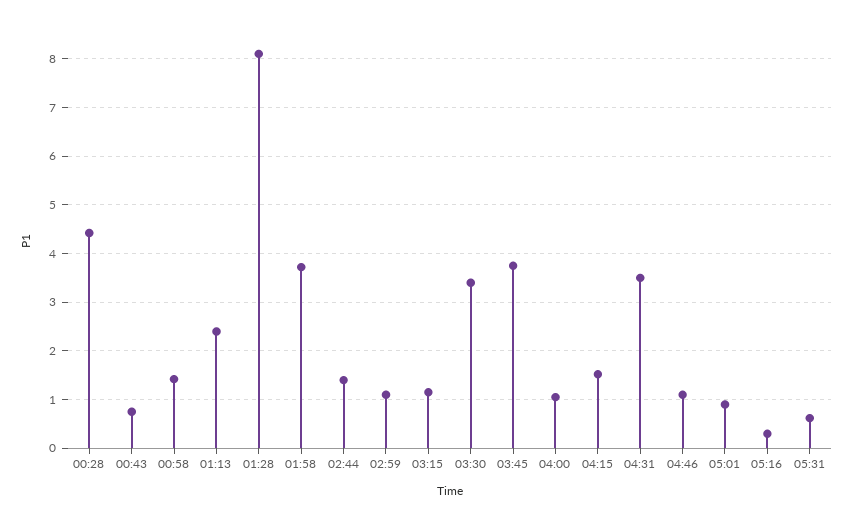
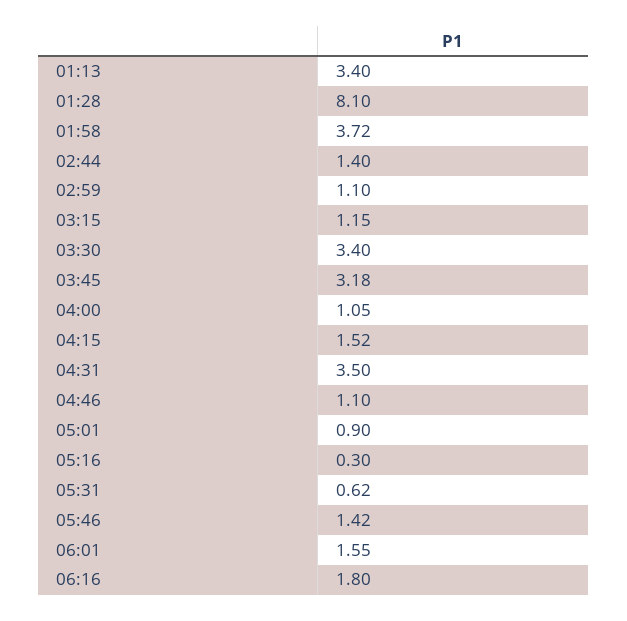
00:28: 4.4 -> none
00:43: 0.8 -> none
00:58: 1.4 -> none
01:13: 2.4 -> 3.4
03:45: 3.8 -> 3.18
05:46: none -> 1.42
06:01: none -> 1.55
06:16: none -> 1.8

